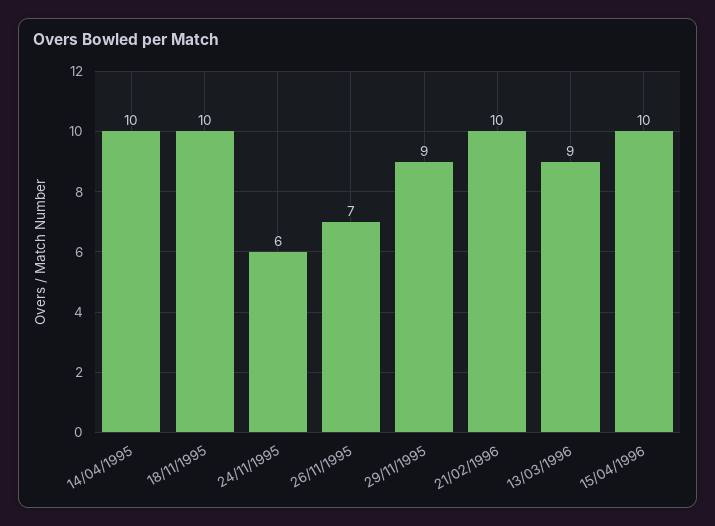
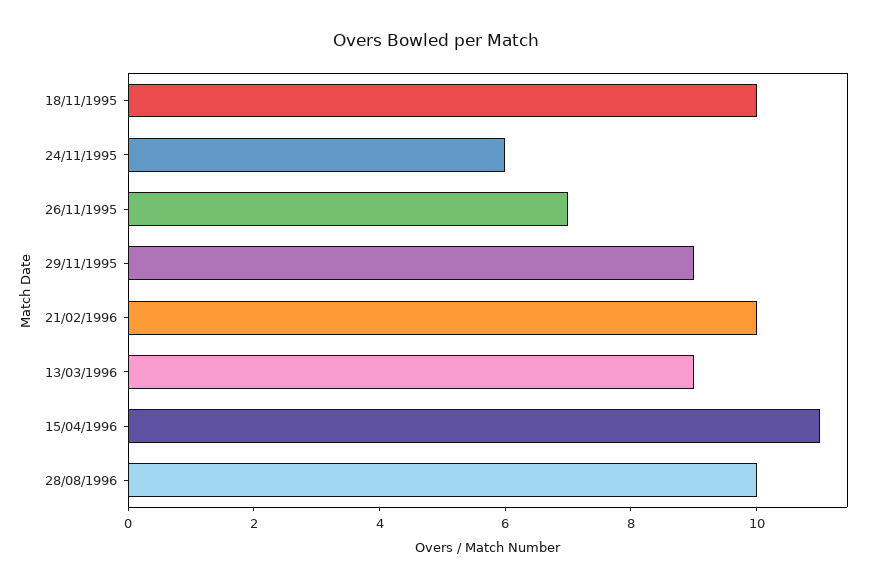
14/04/1995: 10 -> none
15/04/1996: 10 -> 11
28/08/1996: none -> 10

